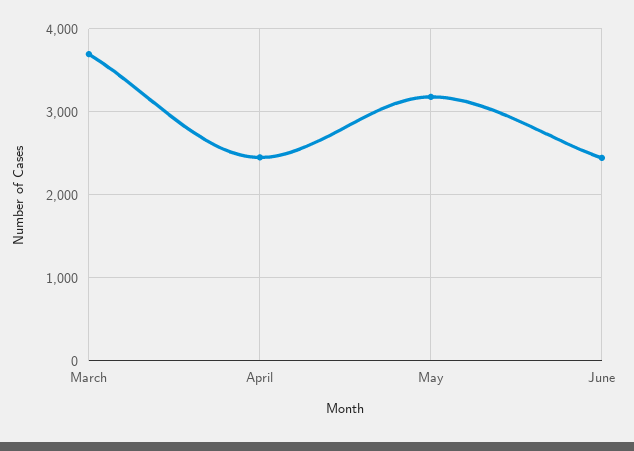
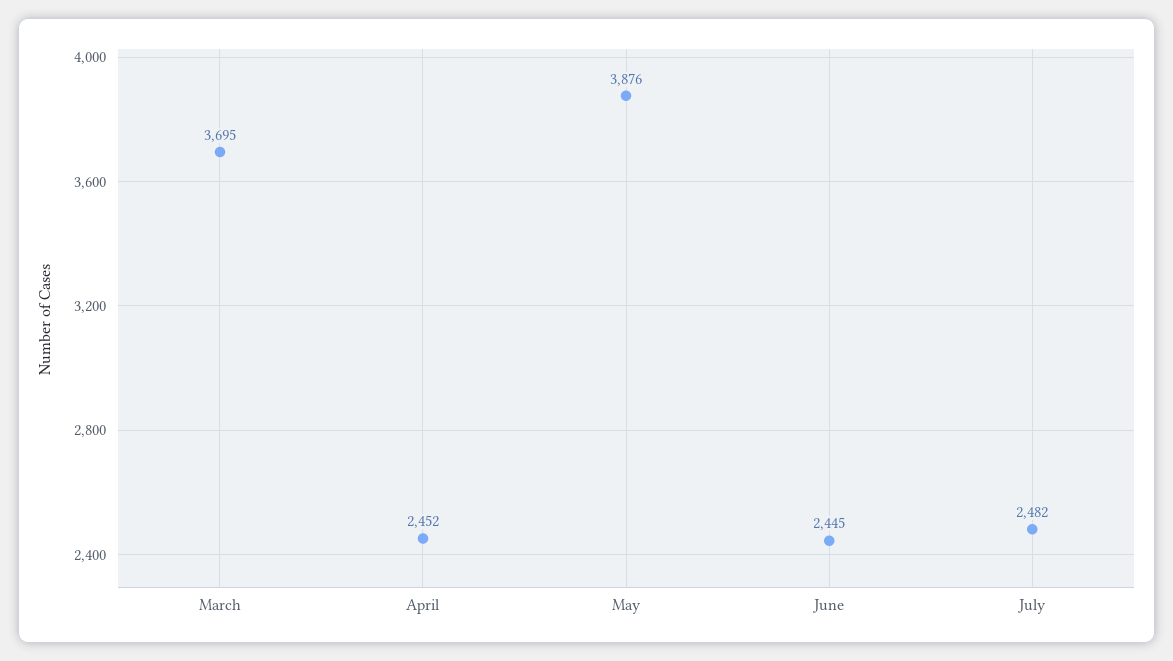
May: 3200 -> 3876
July: none -> 2482

